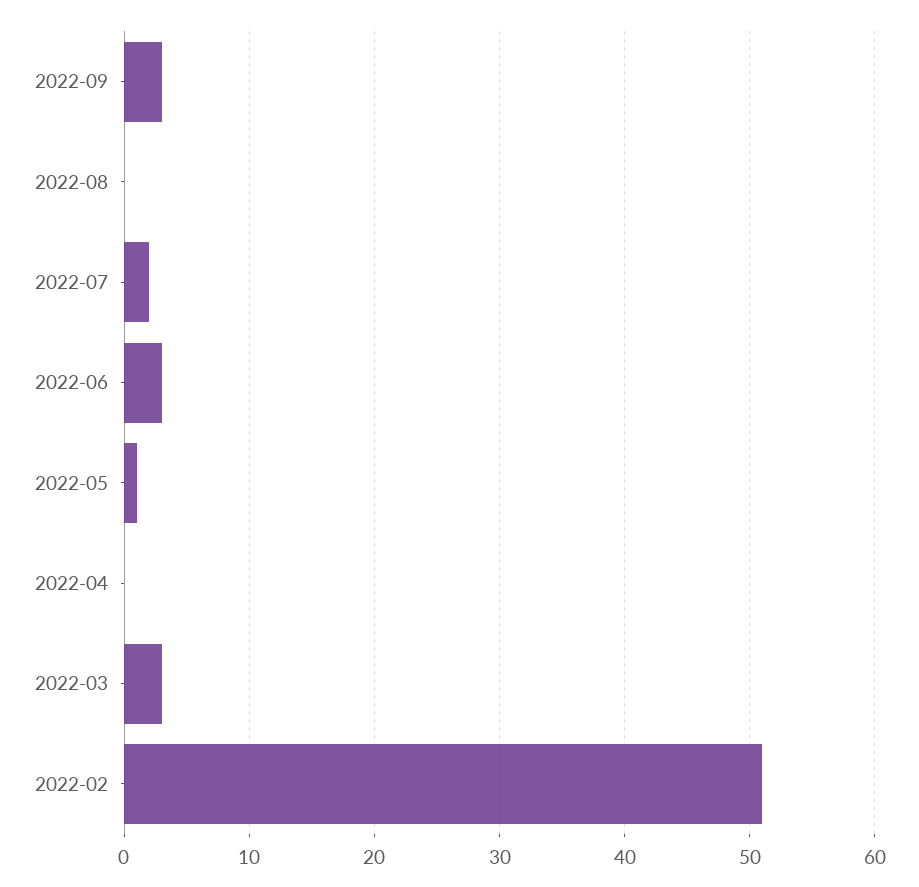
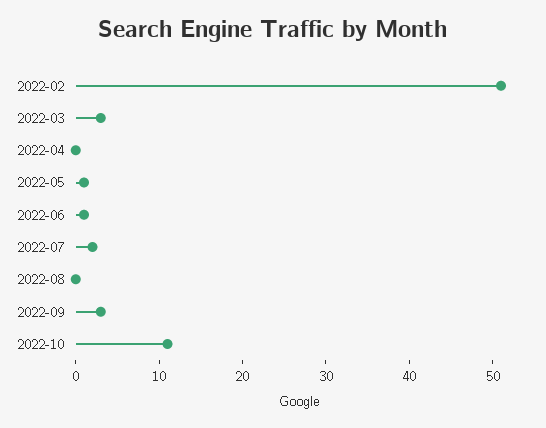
2022-06: 3 -> 1
2022-10: none -> 11

